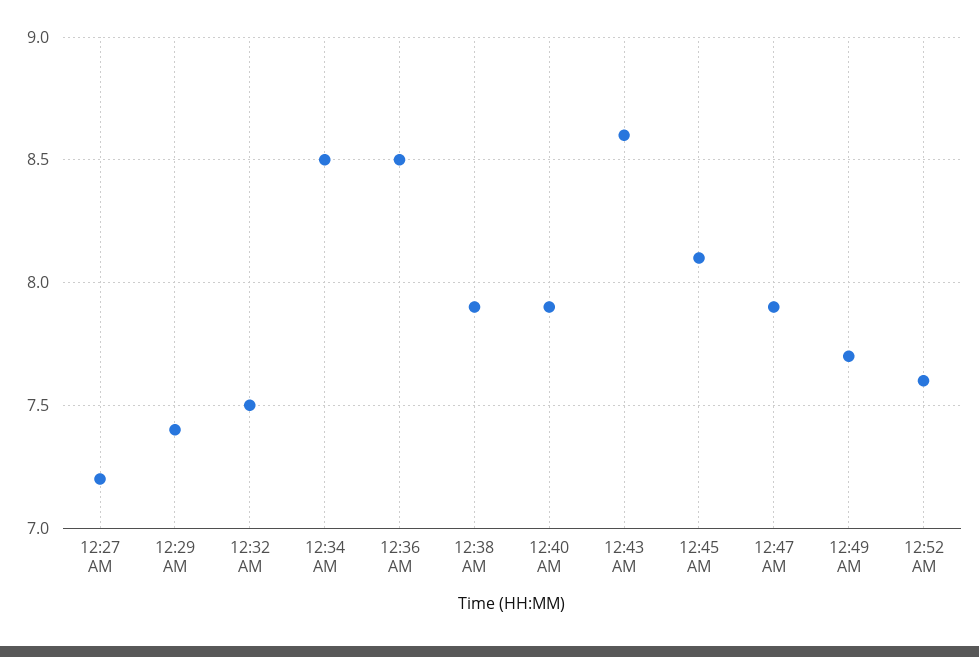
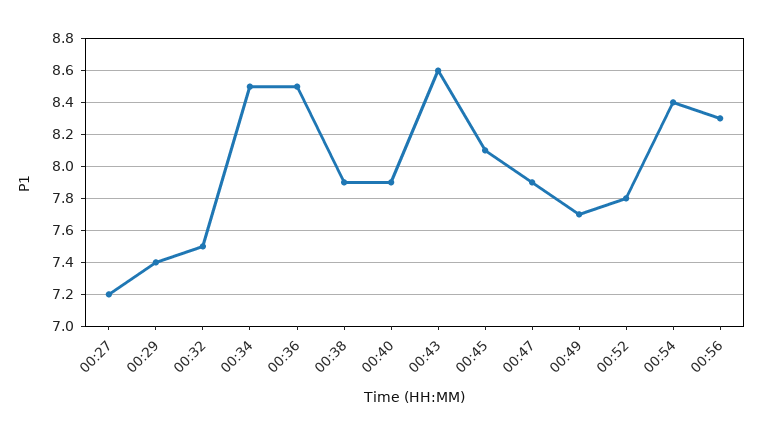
12:52 AM: 7.6 -> 7.8
00:54: none -> 8.4
00:56: none -> 8.3

